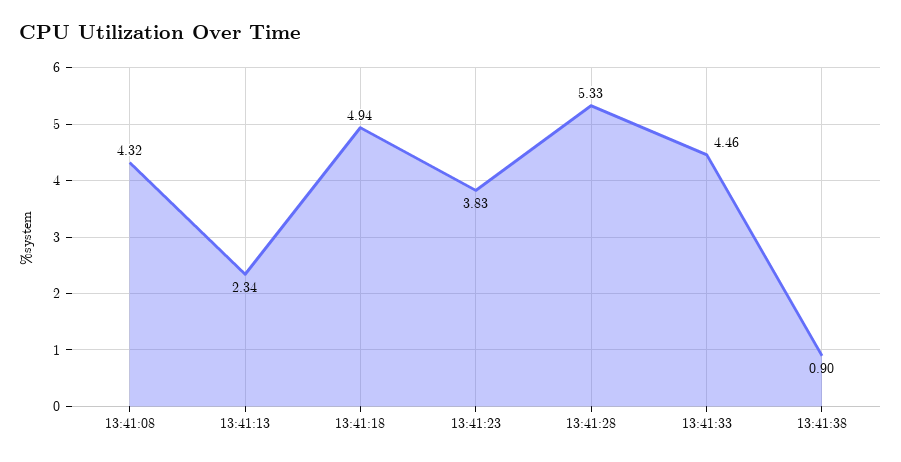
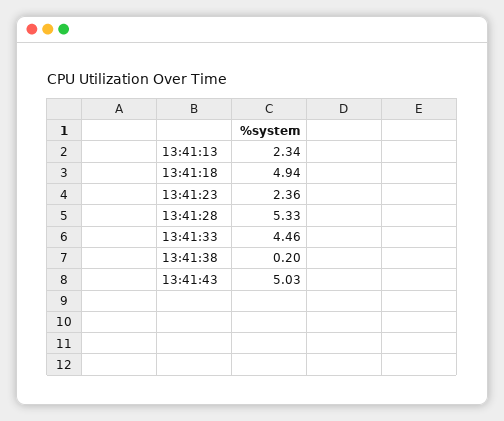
13:41:08: 4.32 -> none
13:41:23: 3.83 -> 2.36
13:41:38: 0.9 -> 0.2
13:41:43: none -> 5.03

